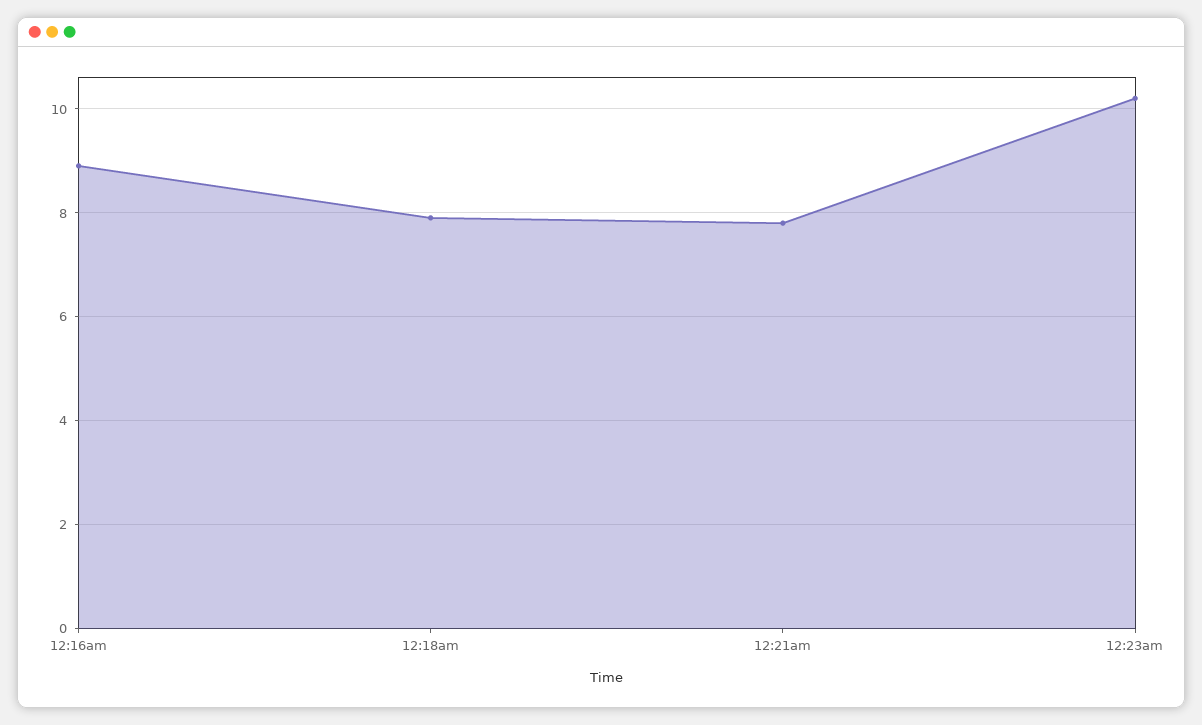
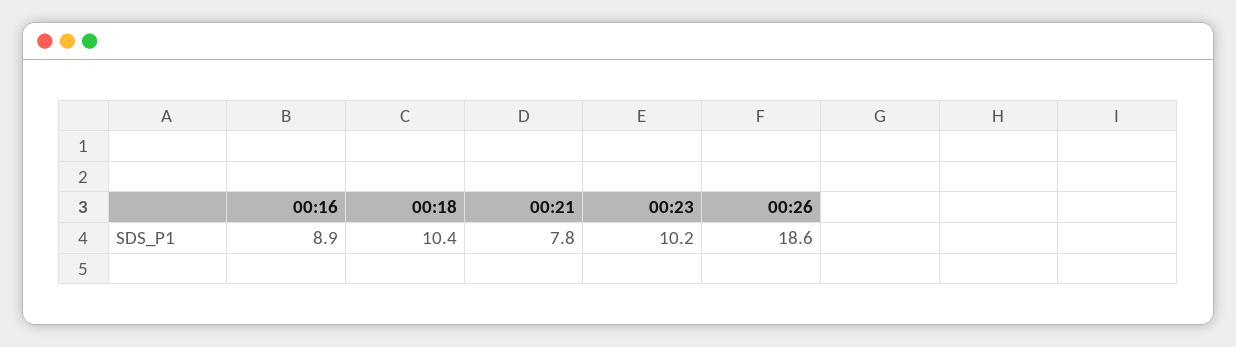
12:18am: 8 -> 10.4
00:26: none -> 18.6

